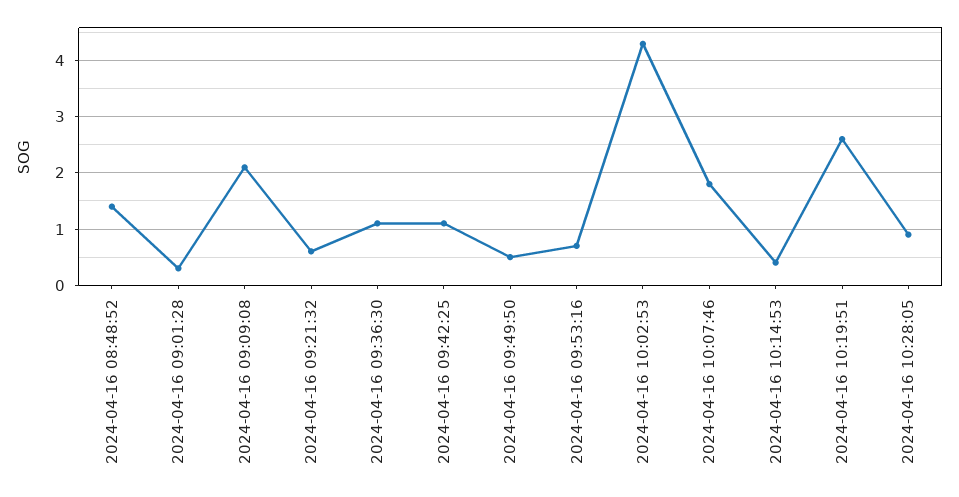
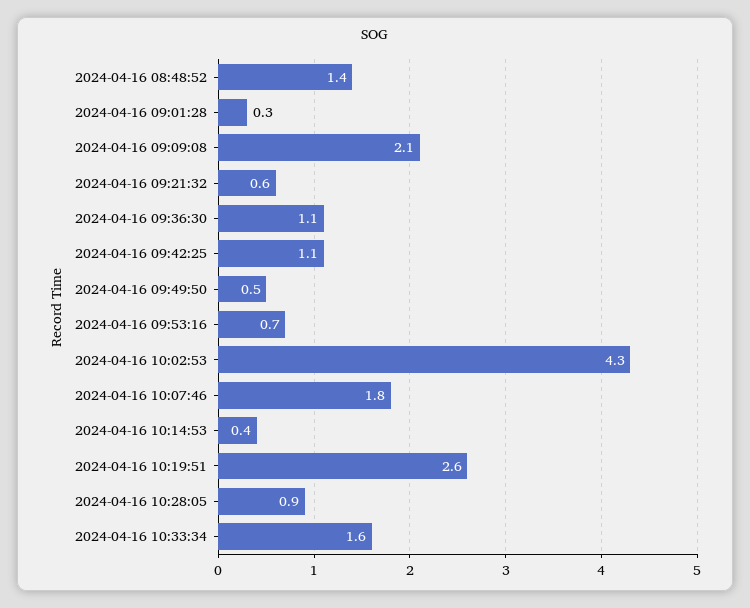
2024-04-16 10:33:34: none -> 1.6

